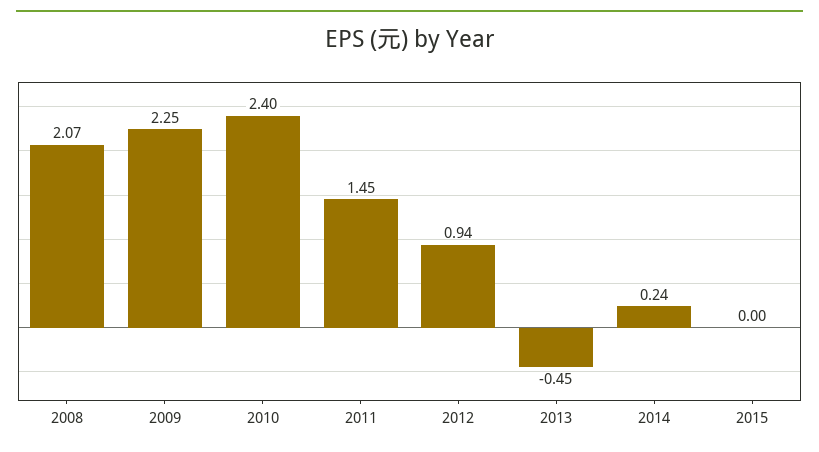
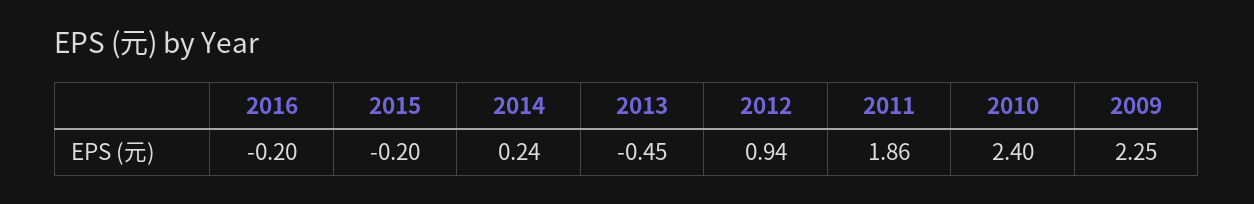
2008: 2.07 -> none
2011: 1.45 -> 1.86
2015: 0 -> -0.2
2016: none -> -0.2

